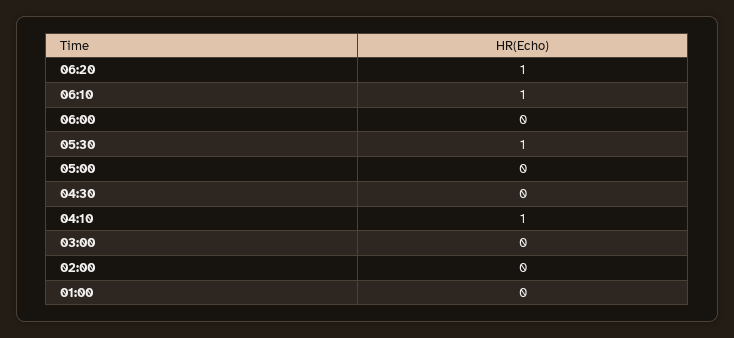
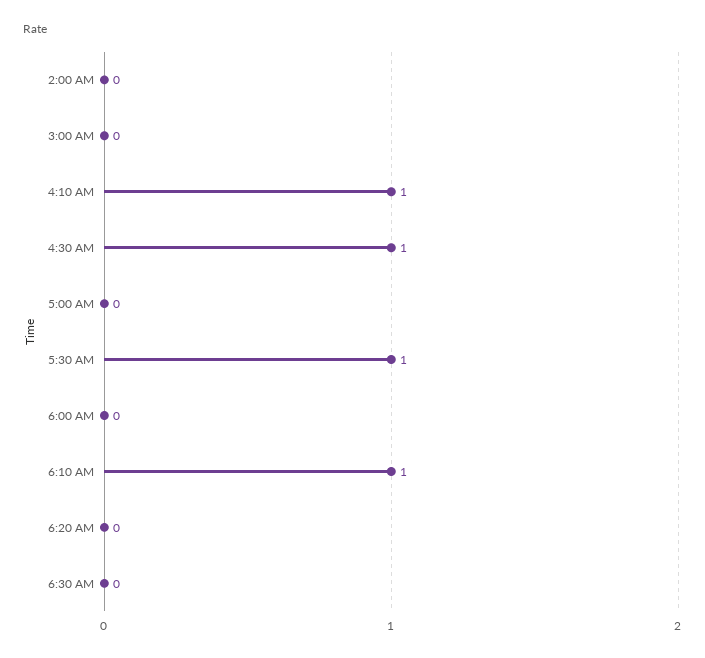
06:20: 1 -> 0
04:30: 0 -> 1
01:00: 0 -> none
6:30 AM: none -> 0

